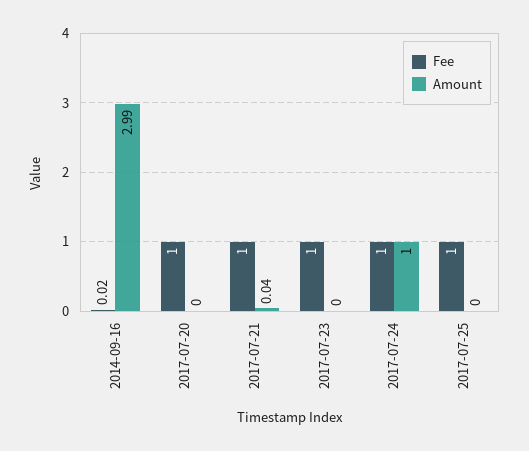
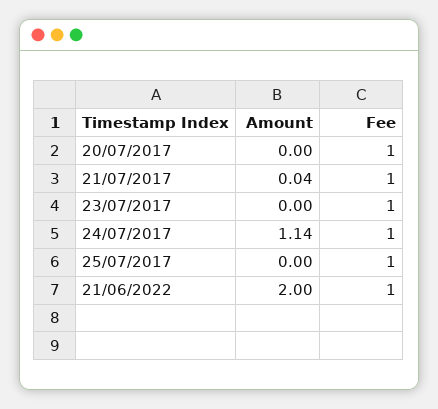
Fee, 2014-09-16: 0.02 -> none
Amount, 2014-09-16: 2.99 -> none
Amount, 2017-07-24: 1 -> 1.14
Amount, 21/06/2022: none -> 2
Fee, 21/06/2022: none -> 1

